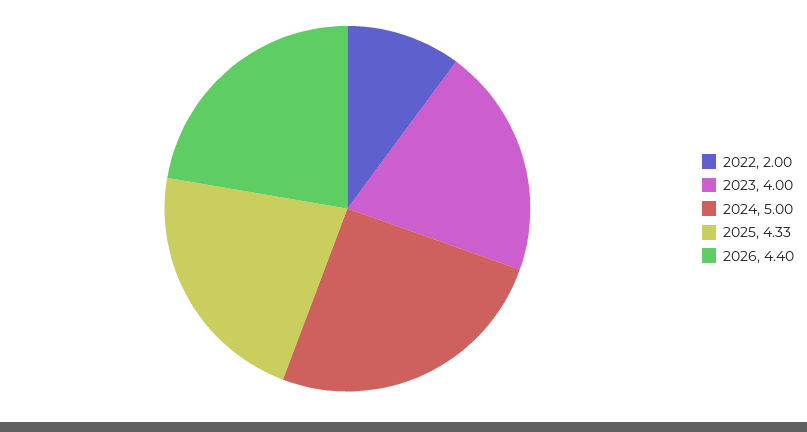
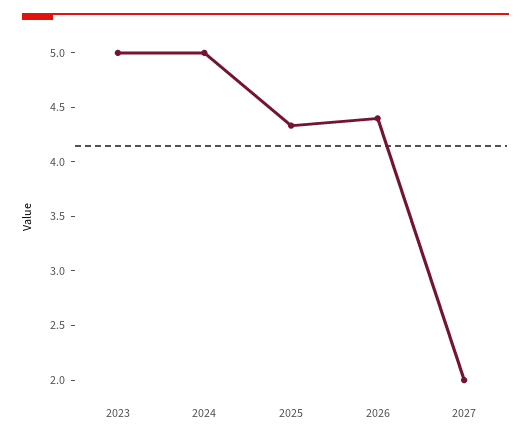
2022: 2 -> none
2023: 4 -> 5
2027: none -> 2

